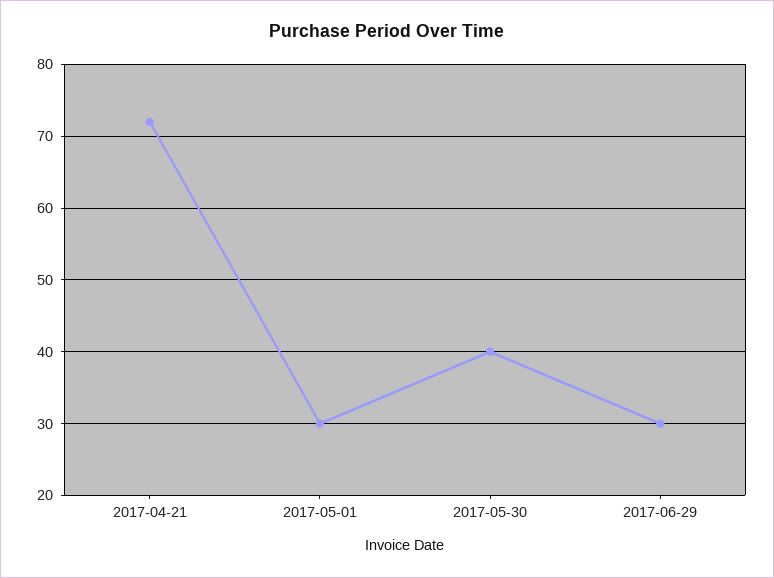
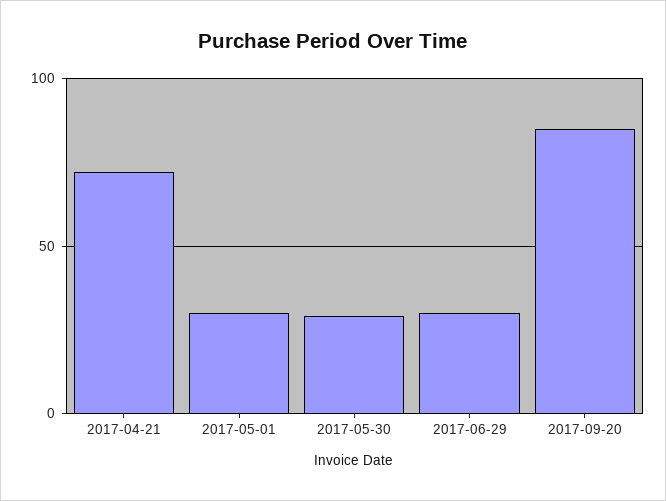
2017-05-30: 40 -> 30
2017-09-20: none -> 85

